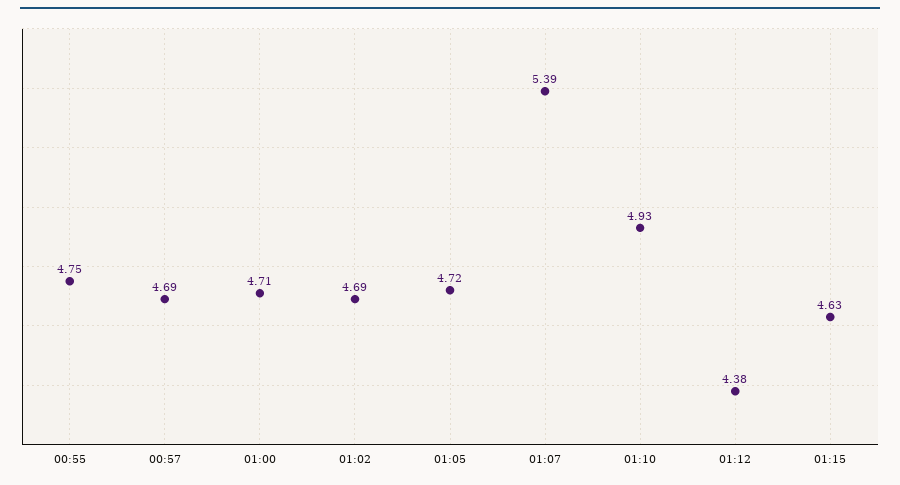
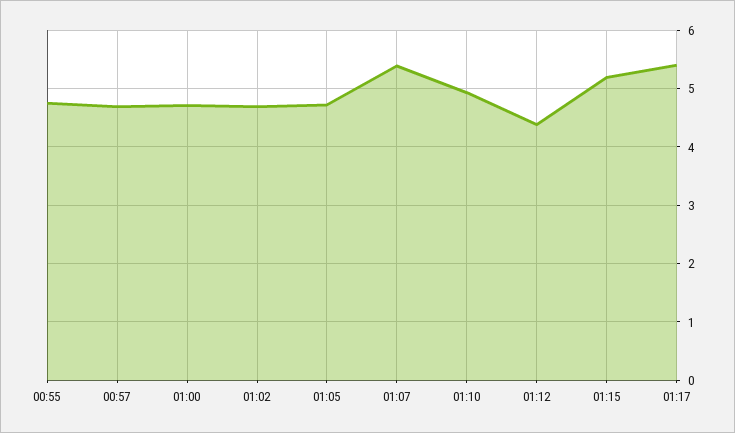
01:15: 4.63 -> 5.2
01:17: none -> 5.4

